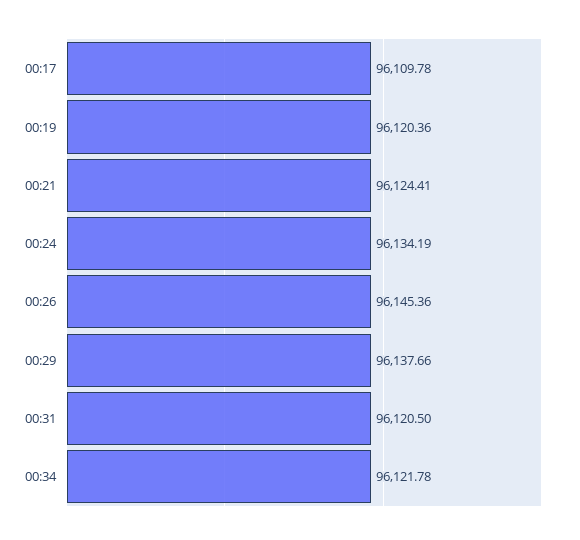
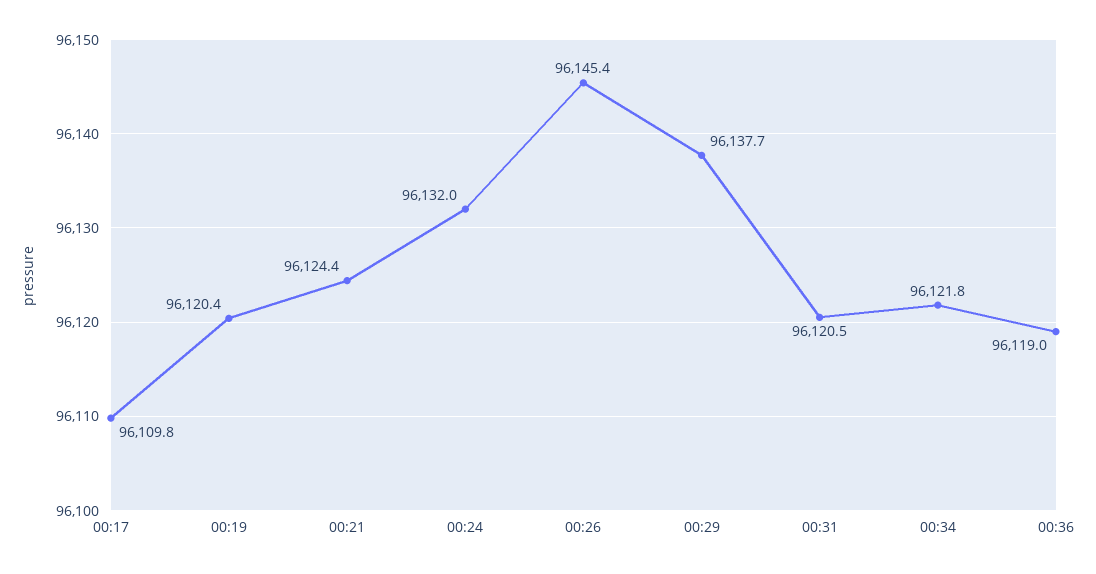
00:24: 96134.19 -> 96132
00:36: none -> 96119

